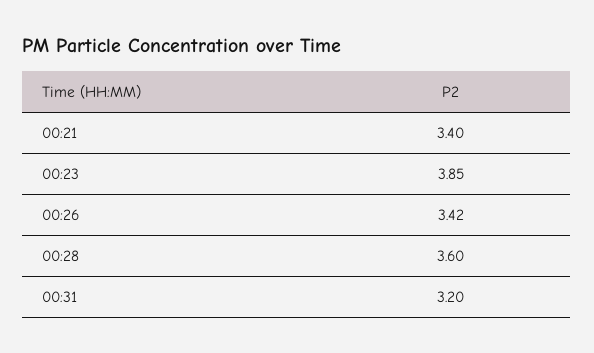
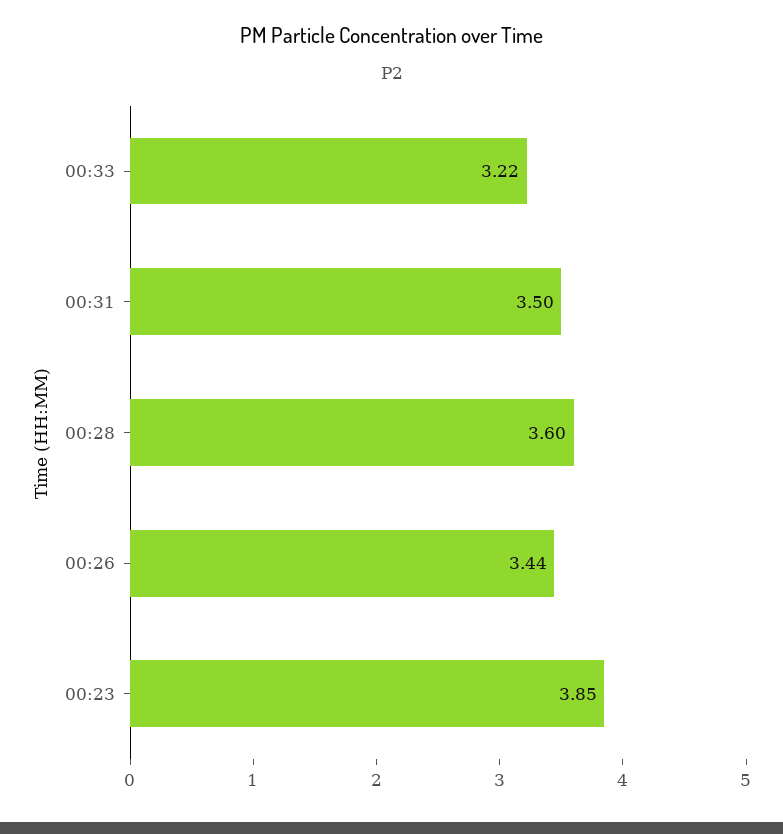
00:21: 3.4 -> none
00:26: 3.42 -> 3.44
00:31: 3.2 -> 3.5
00:33: none -> 3.22

